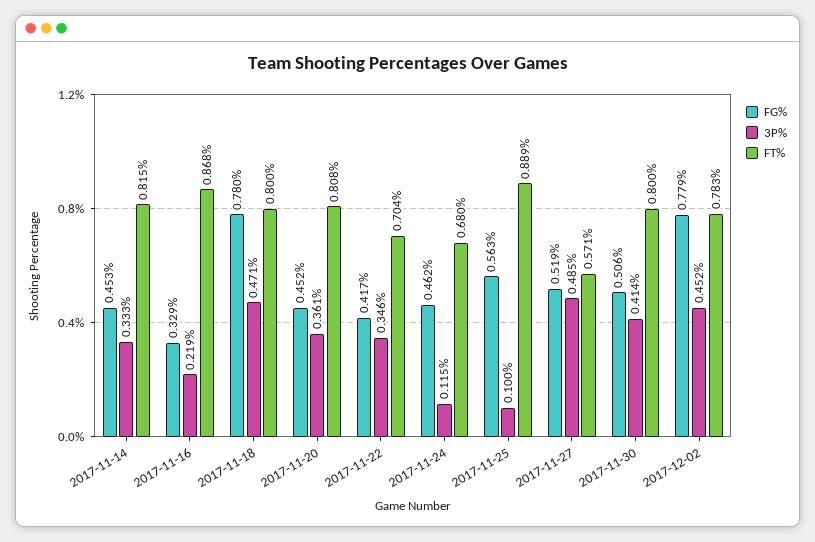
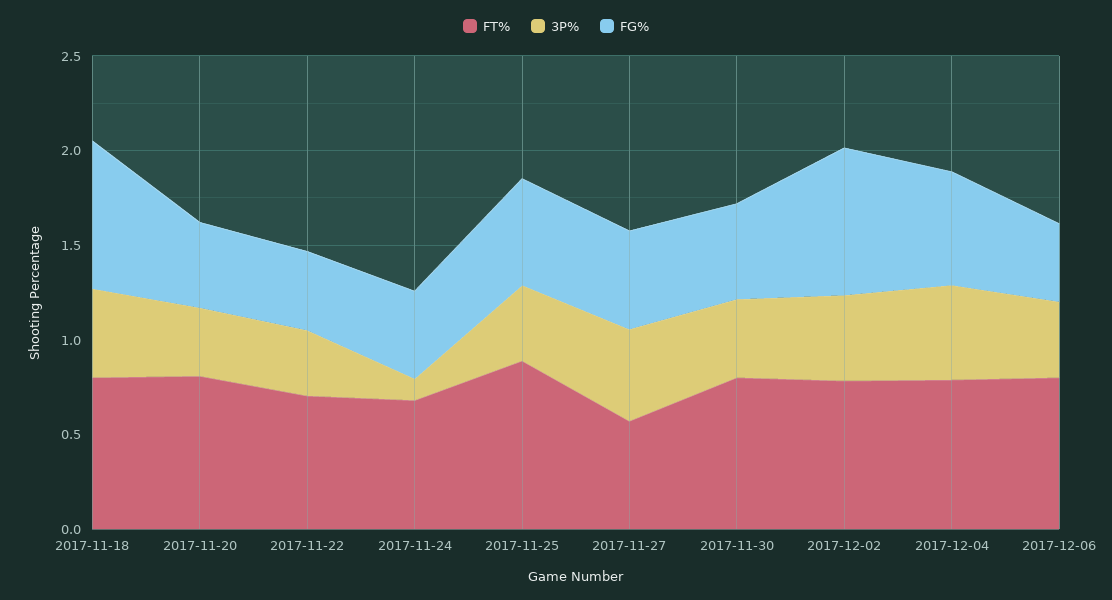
FG%, 2017-11-14: 0.453 -> none
3P%, 2017-11-14: 0.333 -> none
FT%, 2017-11-14: 0.815 -> none
FG%, 2017-11-16: 0.329 -> none
3P%, 2017-11-16: 0.219 -> none
FT%, 2017-11-16: 0.868 -> none
3P%, 2017-11-25: 0.1 -> 0.4
FT%, 2017-12-04: none -> 0.8
3P%, 2017-12-04: none -> 0.5
FG%, 2017-12-04: none -> 0.6
FT%, 2017-12-06: none -> 0.8
3P%, 2017-12-06: none -> 0.4
FG%, 2017-12-06: none -> 0.4

